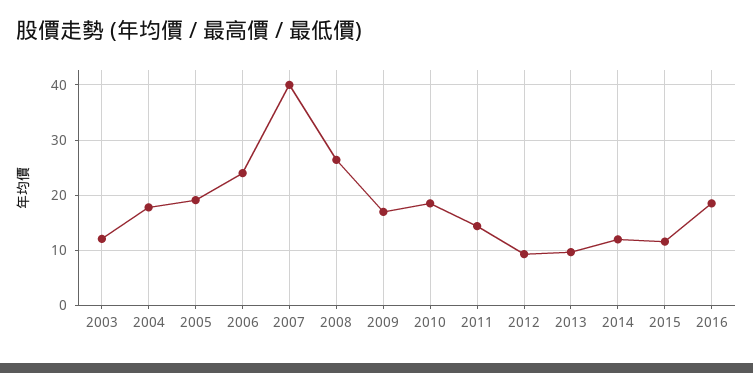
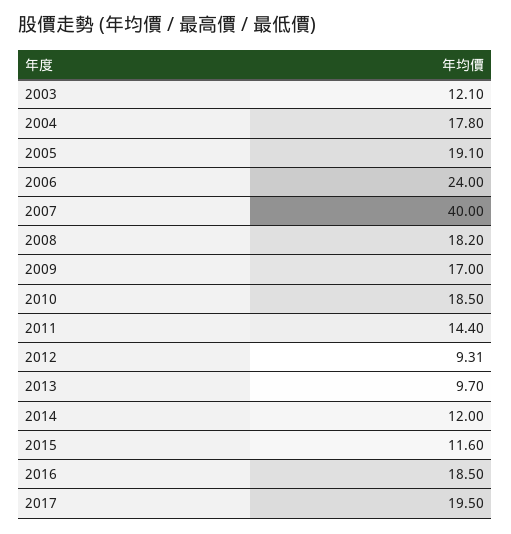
2008: 26 -> 18.2
2017: none -> 19.5

